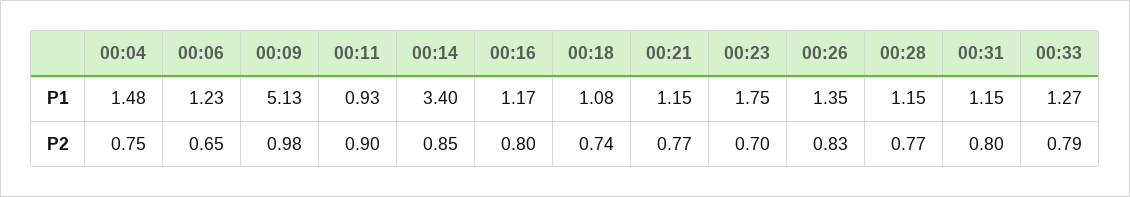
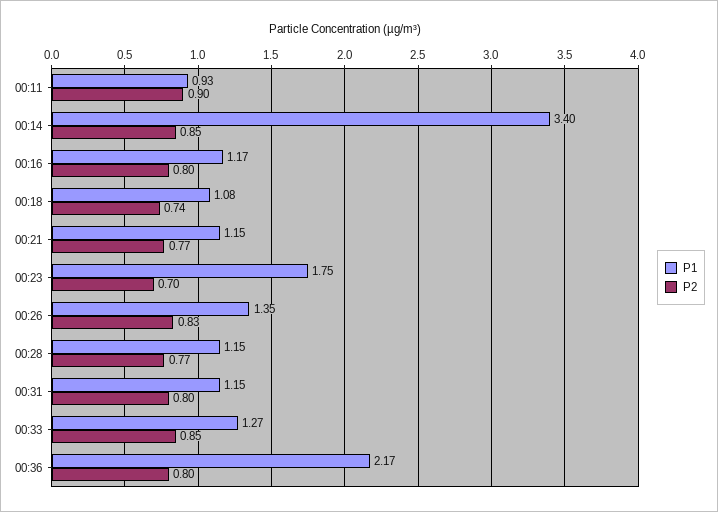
P1, 00:04: 1.48 -> none
P1, 00:06: 1.23 -> none
P1, 00:09: 5.13 -> none
P2, 00:04: 0.75 -> none
P2, 00:06: 0.65 -> none
P2, 00:09: 0.98 -> none
P2, 00:33: 0.79 -> 0.85
P1, 00:36: none -> 2.17
P2, 00:36: none -> 0.8

